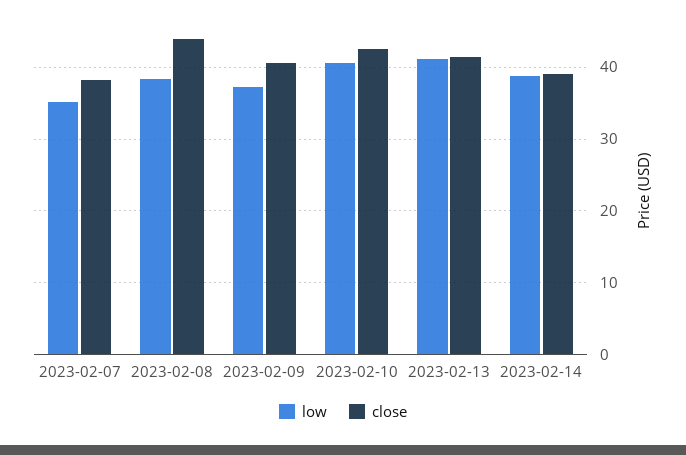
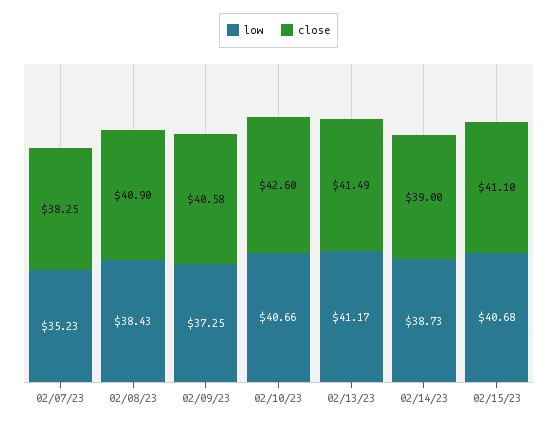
close, 2023-02-08: 44 -> 40.9
low, 02/15/23: none -> 40.68
close, 02/15/23: none -> 41.1

